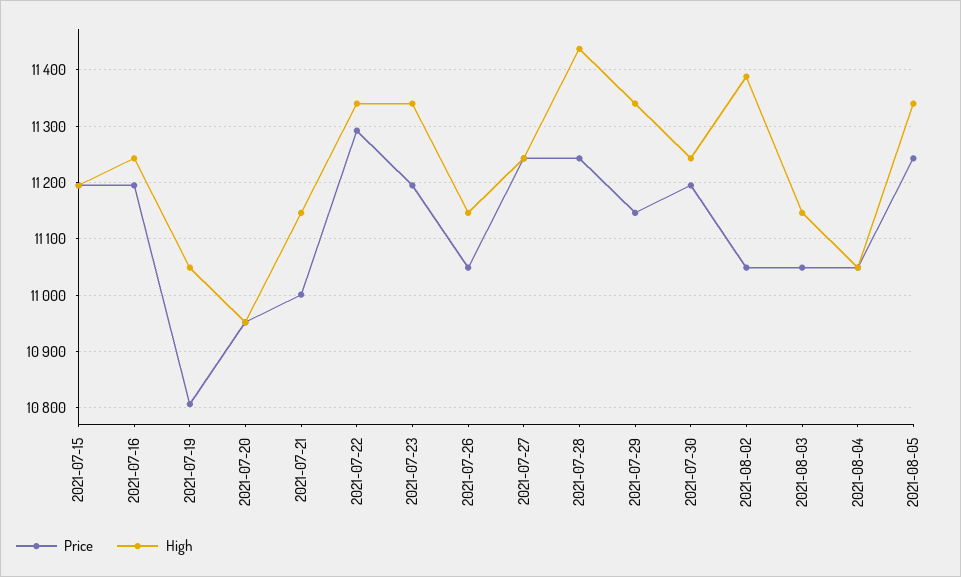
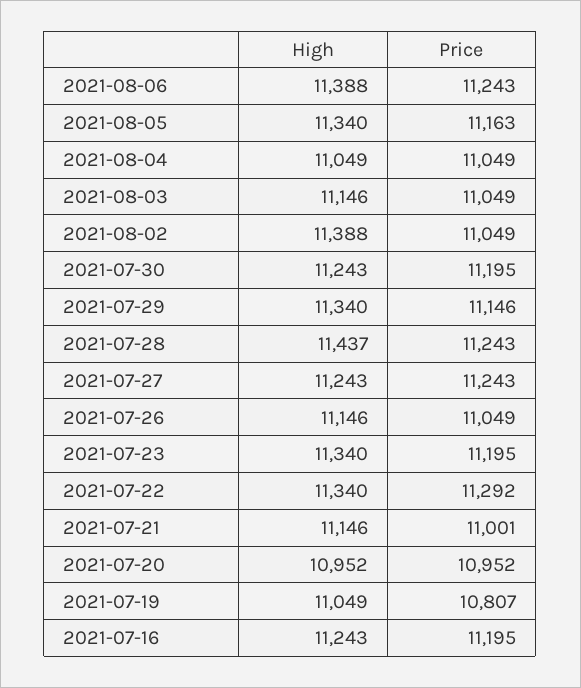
Price, 2021-07-15: 11200 -> none
High, 2021-07-15: 11200 -> none
Price, 2021-08-05: 11240 -> 11163
High, 2021-08-06: none -> 11388
Price, 2021-08-06: none -> 11243

